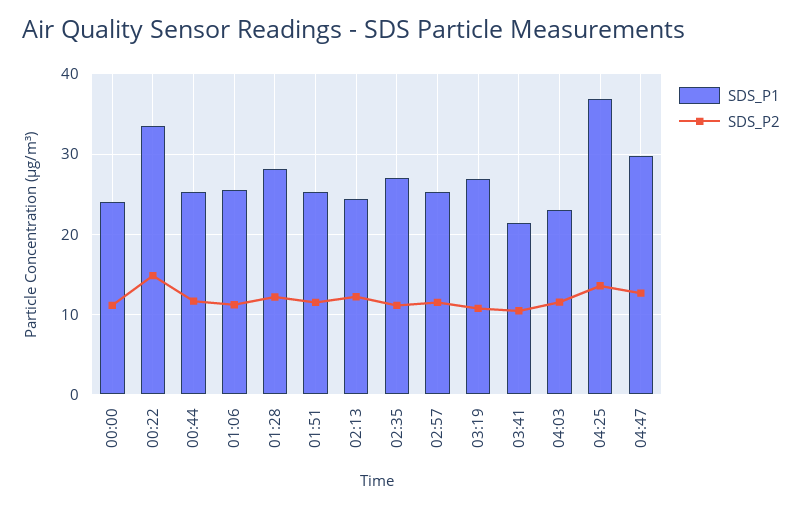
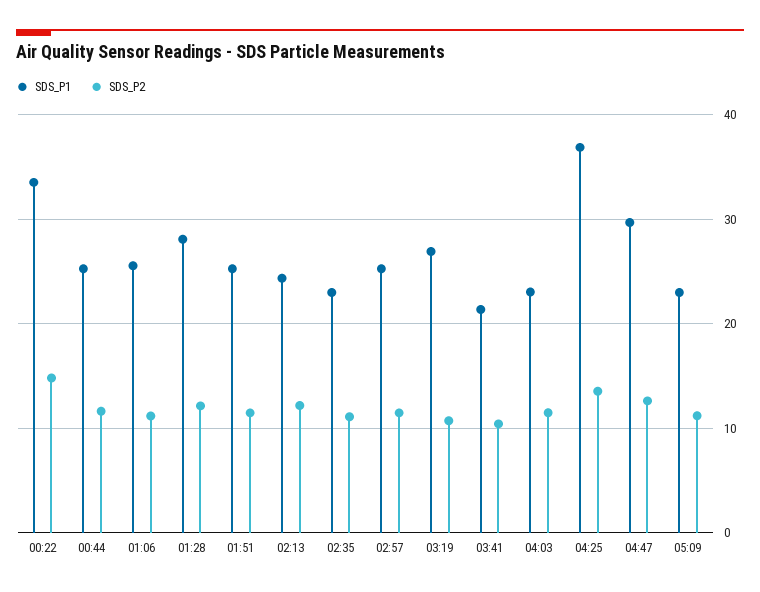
SDS_P1, 00:00: 24 -> none
SDS_P2, 00:00: 11 -> none
SDS_P1, 02:35: 27 -> 23
SDS_P1, 05:09: none -> 23
SDS_P2, 05:09: none -> 11

